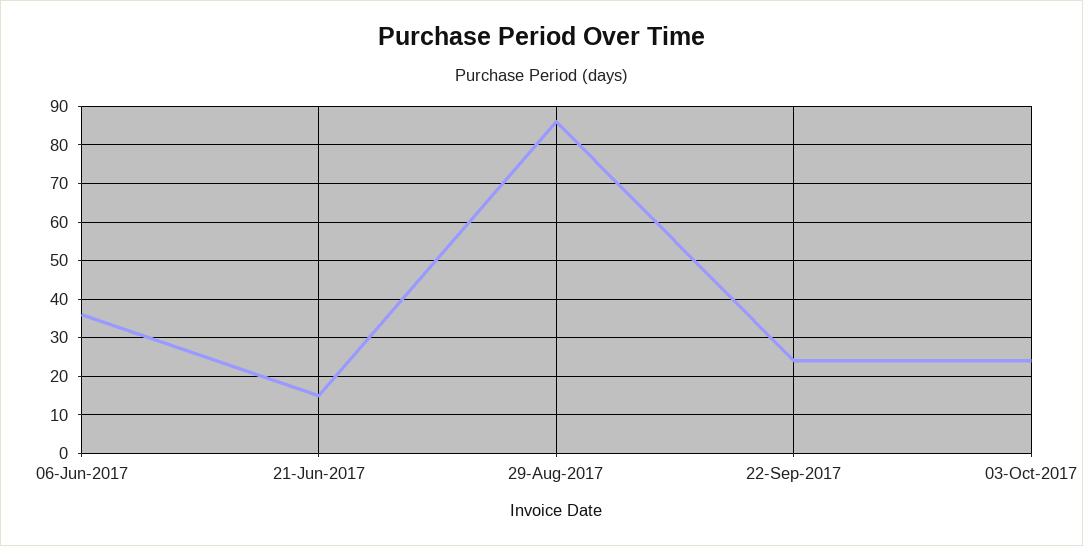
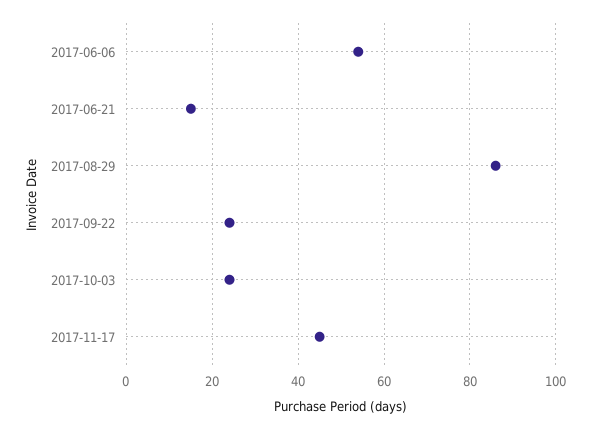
06-Jun-2017: 35 -> 55
2017-11-17: none -> 45

